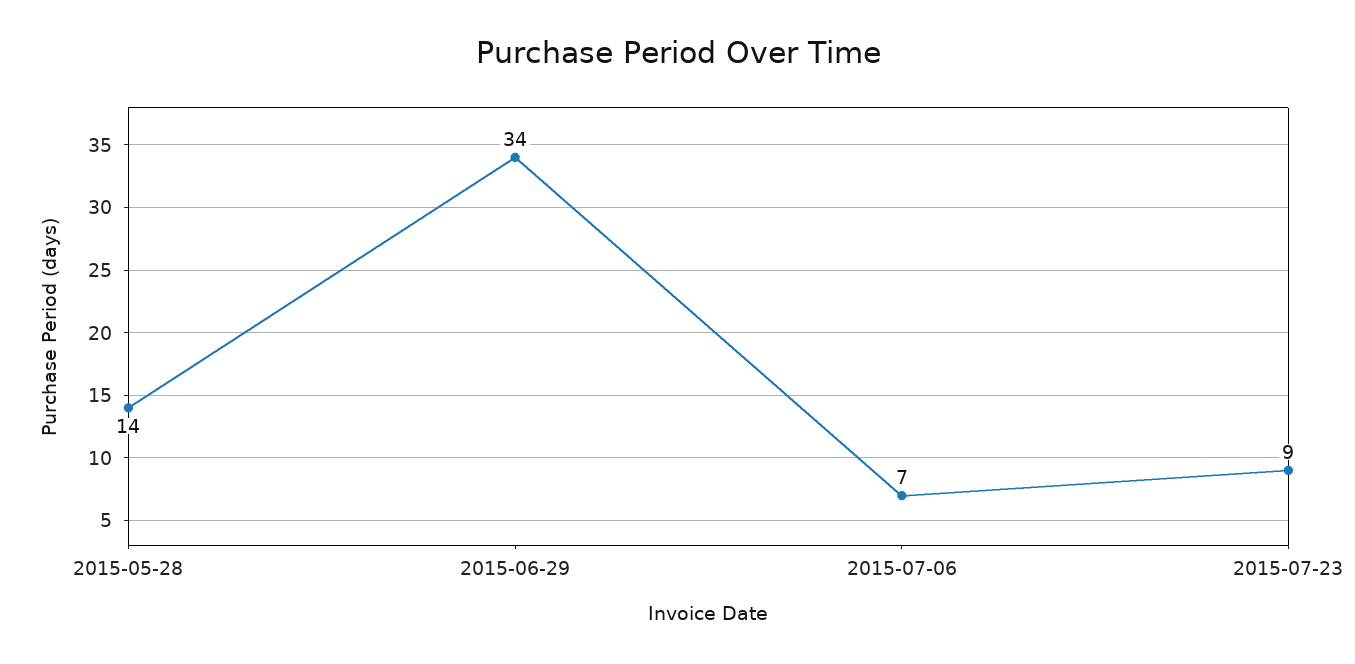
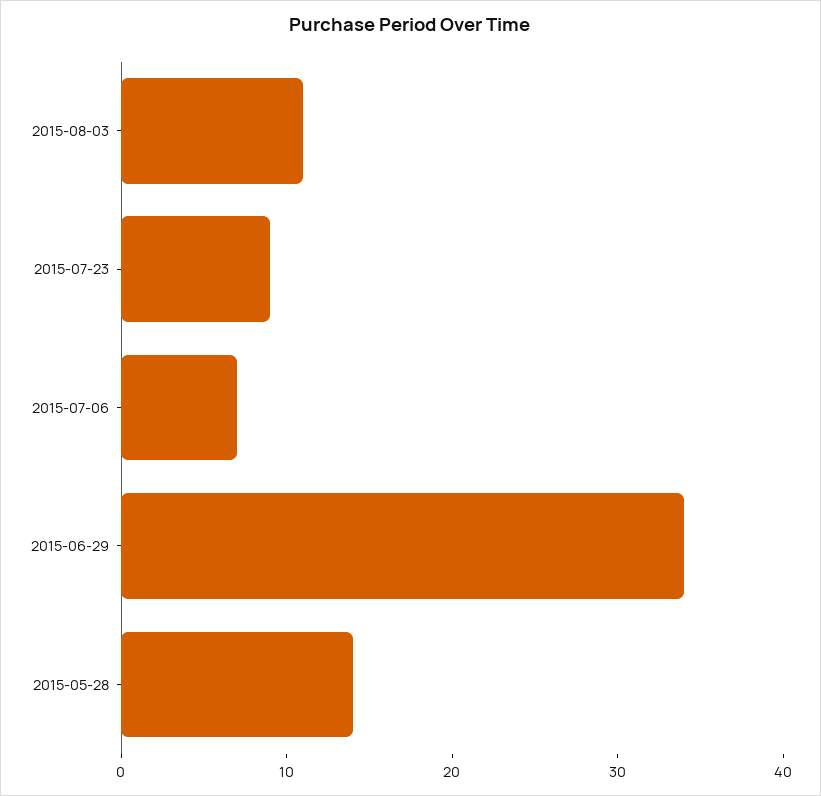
2015-08-03: none -> 11

